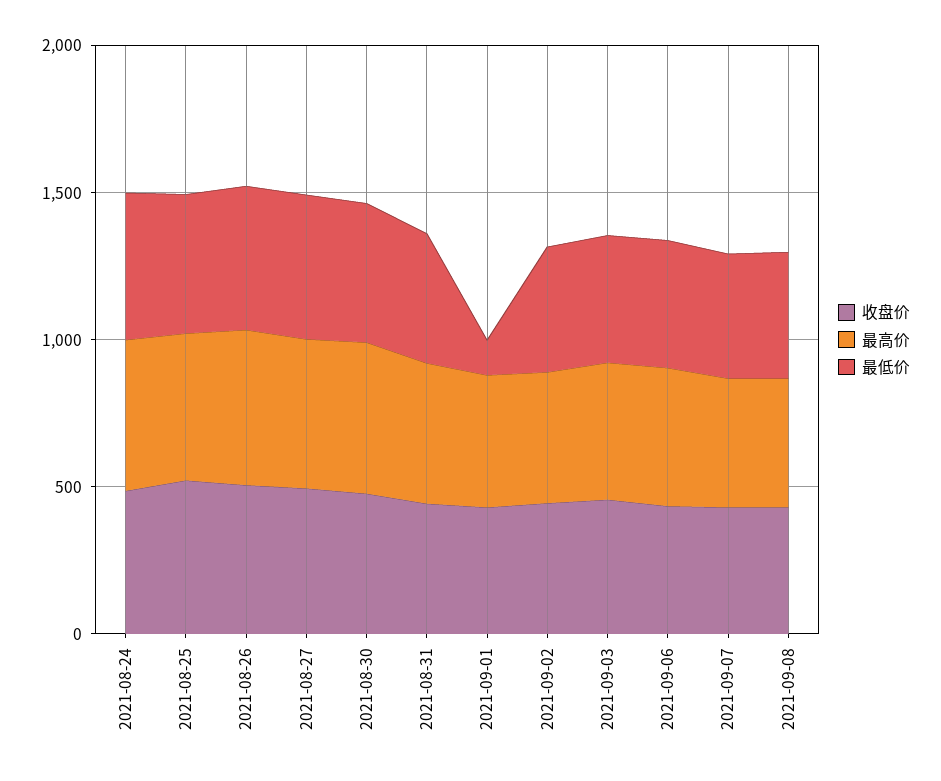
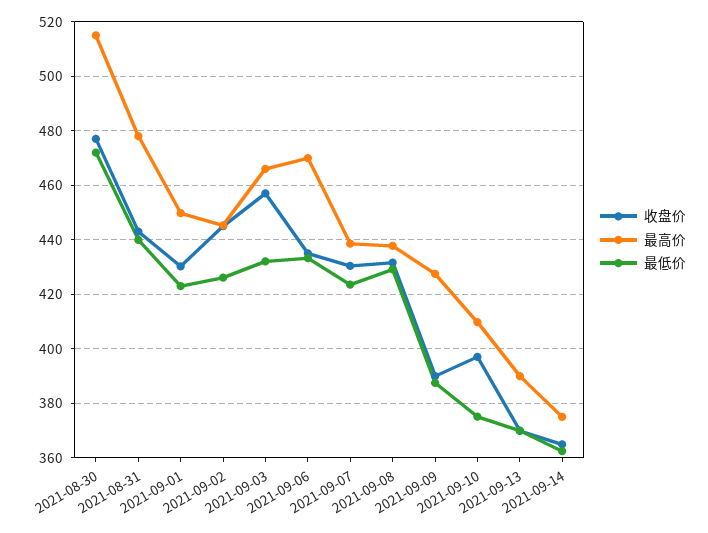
收盘价, 2021-08-24: 500 -> none
最高价, 2021-08-24: 500 -> none
最低价, 2021-08-24: 500 -> none
收盘价, 2021-08-25: 500 -> none
最高价, 2021-08-25: 500 -> none
最低价, 2021-08-25: 500 -> none
收盘价, 2021-08-26: 500 -> none
最高价, 2021-08-26: 500 -> none
最低价, 2021-08-26: 500 -> none
收盘价, 2021-08-27: 500 -> none
最高价, 2021-08-27: 500 -> none
最低价, 2021-08-27: 500 -> none
最低价, 2021-09-01: 100 -> 422.5
收盘价, 2021-09-09: none -> 390
最高价, 2021-09-09: none -> 427.5
最低价, 2021-09-09: none -> 387.5
收盘价, 2021-09-10: none -> 397.5
最高价, 2021-09-10: none -> 410
最低价, 2021-09-10: none -> 375
收盘价, 2021-09-13: none -> 370
最高价, 2021-09-13: none -> 390
最低价, 2021-09-13: none -> 370
收盘价, 2021-09-14: none -> 365
最高价, 2021-09-14: none -> 375
最低价, 2021-09-14: none -> 362.5

